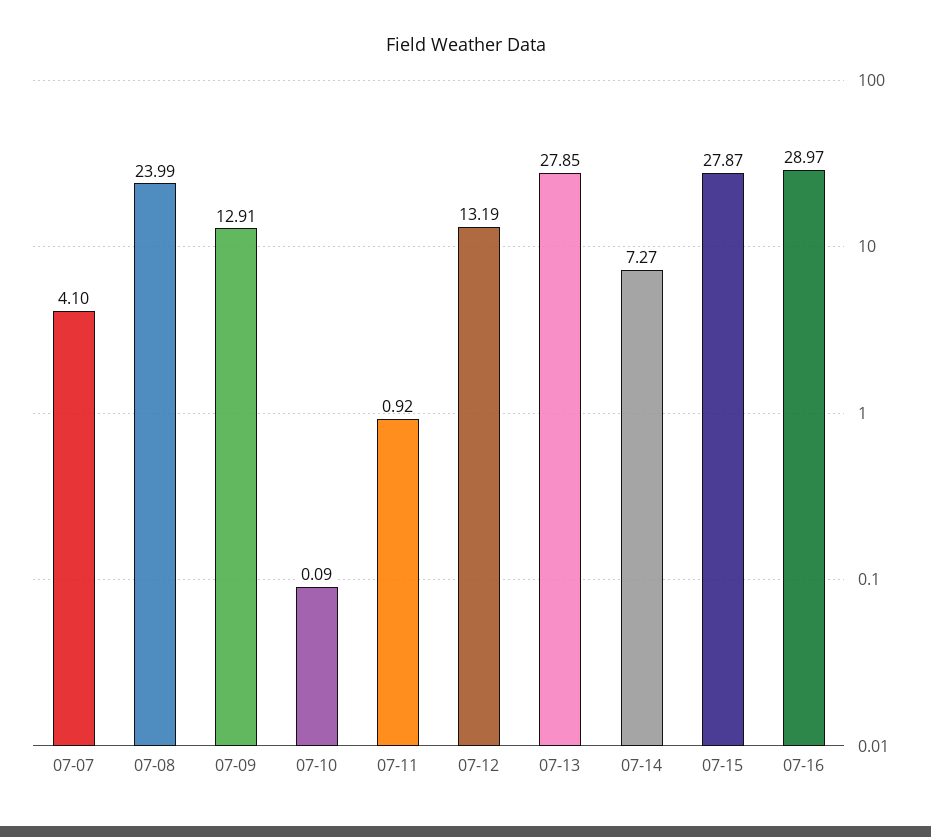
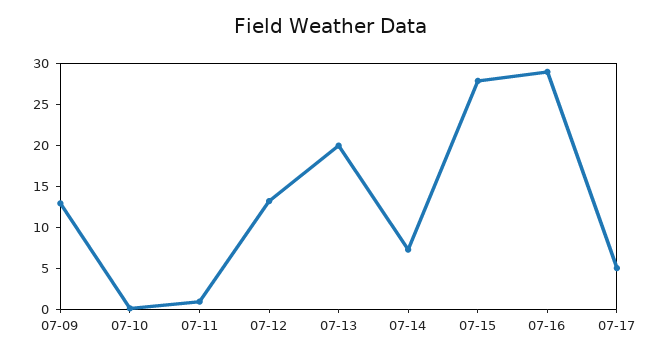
07-07: 4.1 -> none
07-08: 23.99 -> none
07-13: 27.85 -> 20
07-17: none -> 5

